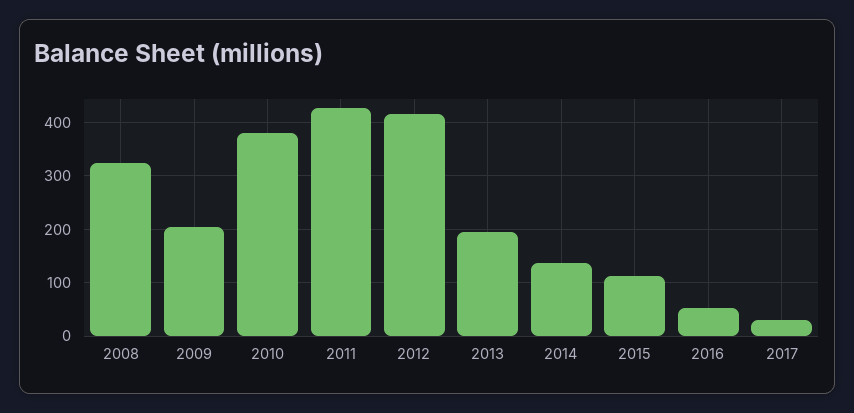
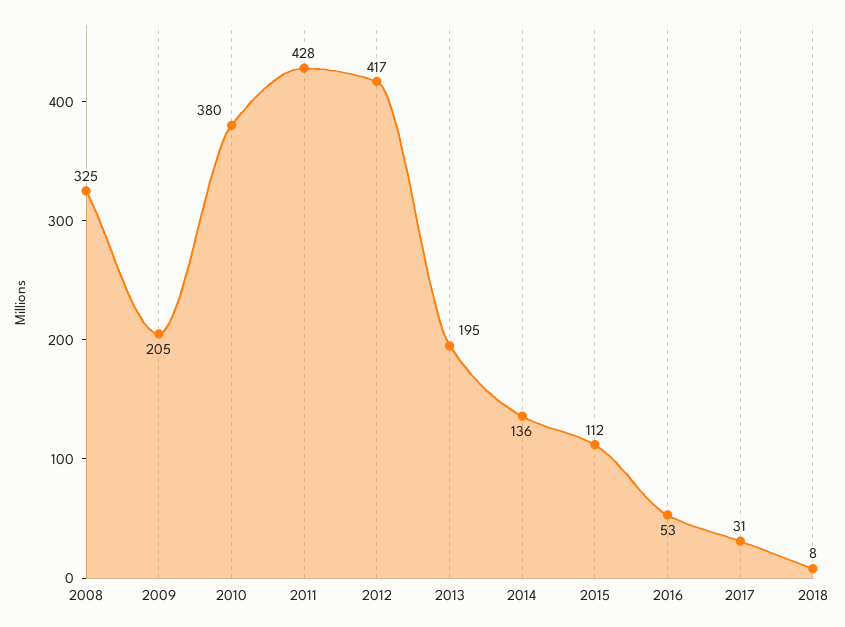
2018: none -> 8

